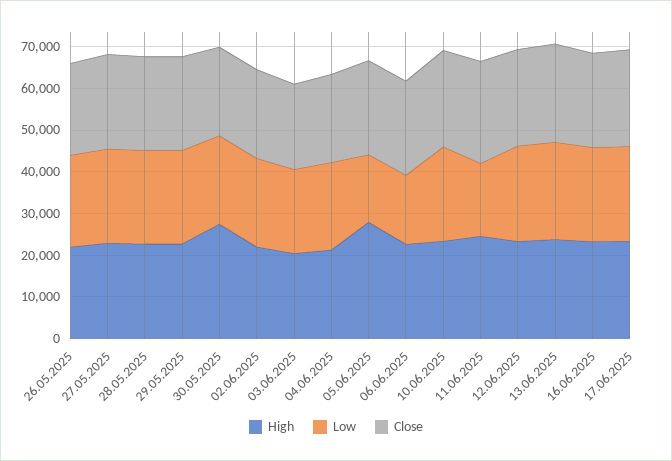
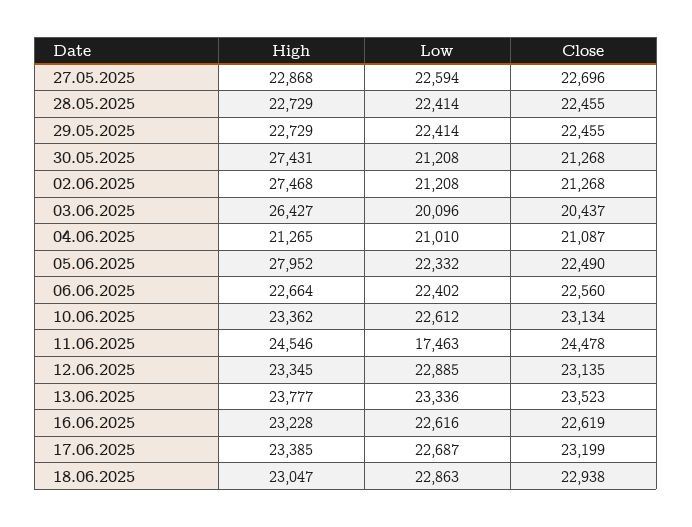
High, 26.05.2025: 22000 -> none
Low, 26.05.2025: 22000 -> none
Close, 26.05.2025: 22000 -> none
High, 02.06.2025: 22000 -> 27468
High, 03.06.2025: 20000 -> 26427
Low, 05.06.2025: 16000 -> 22332
Low, 06.06.2025: 16000 -> 22402
High, 18.06.2025: none -> 23047
Low, 18.06.2025: none -> 22863
Close, 18.06.2025: none -> 22938

